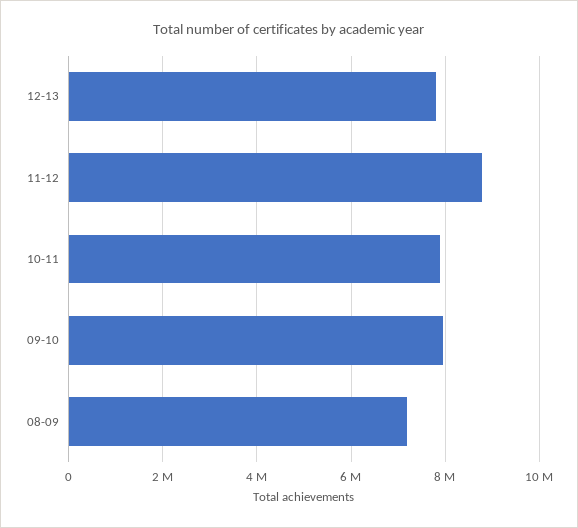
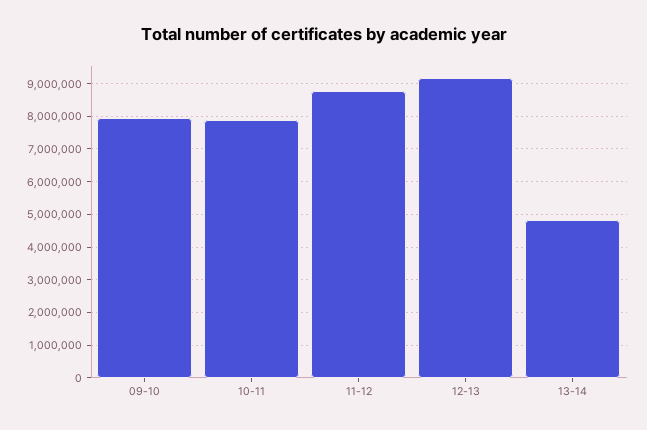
12-13: 7800000 -> 9200000
08-09: 7200000 -> none
13-14: none -> 4800000

